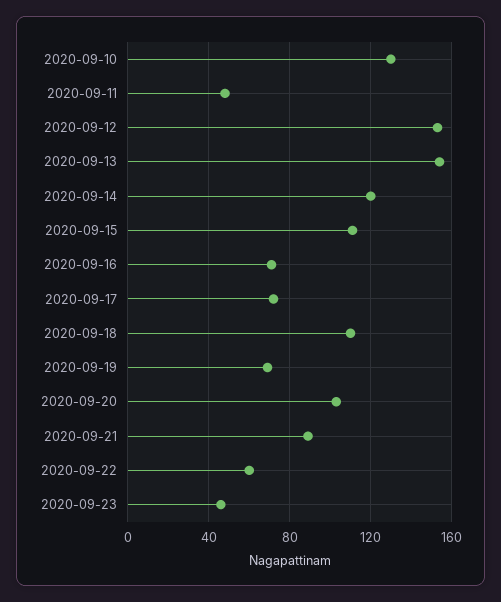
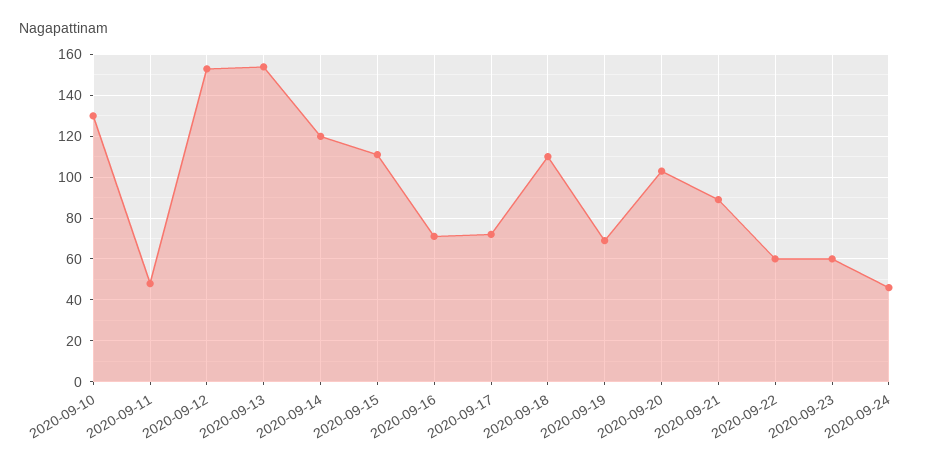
2020-09-23: 45 -> 60
2020-09-24: none -> 45

